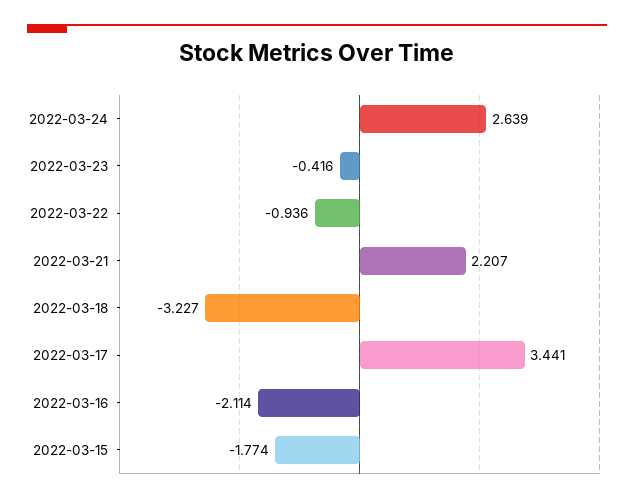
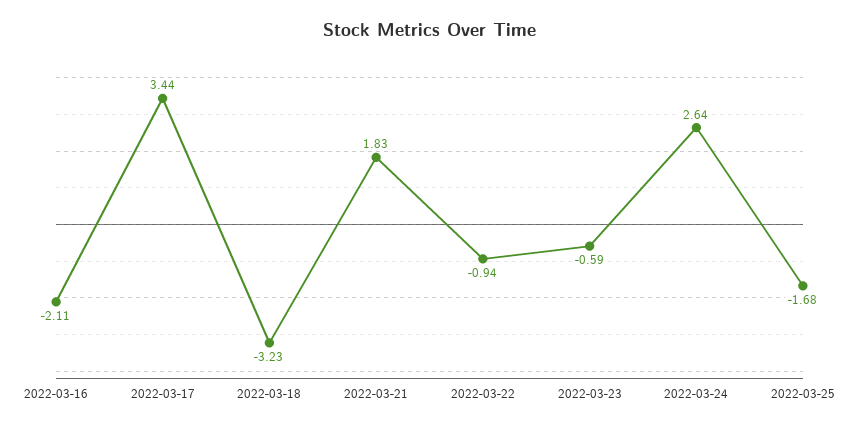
2022-03-23: -0.416 -> -0.59
2022-03-21: 2.207 -> 1.83
2022-03-15: -1.774 -> none
2022-03-25: none -> -1.68

